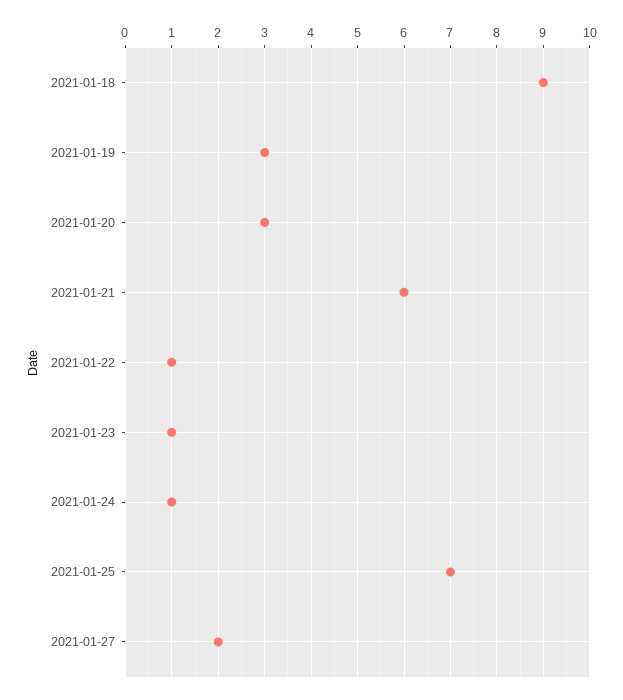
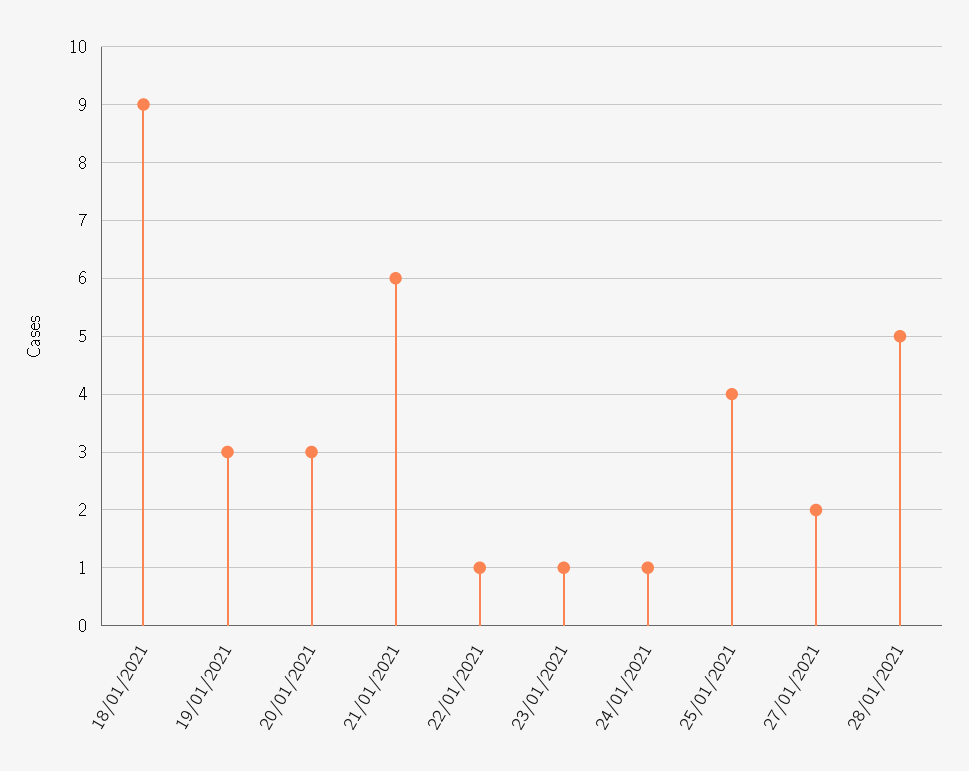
2021-01-25: 7 -> 4
28/01/2021: none -> 5

